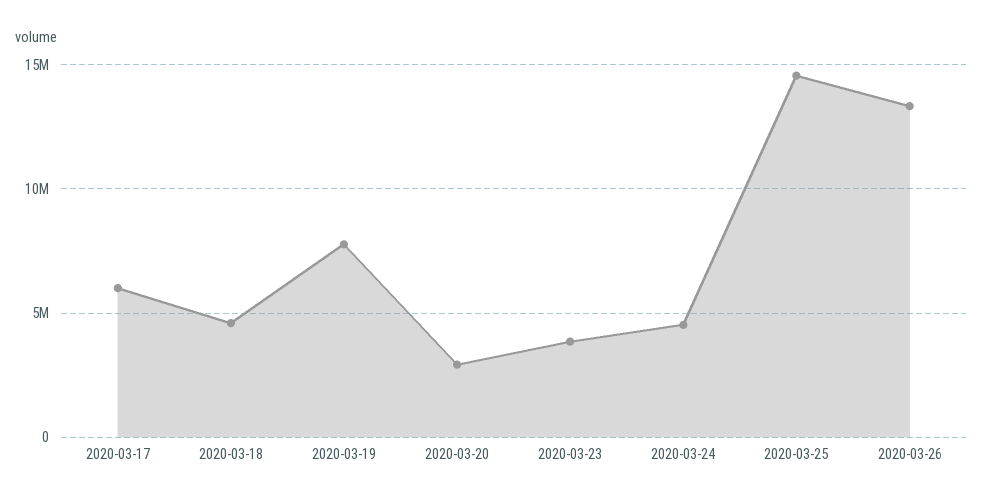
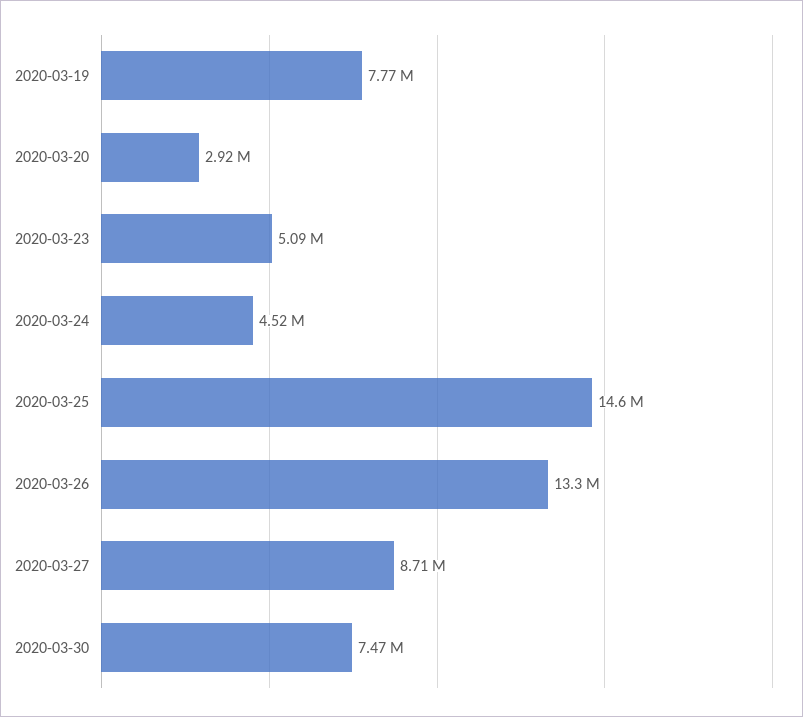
2020-03-17: 6000000 -> none
2020-03-18: 4500000 -> none
2020-03-23: 4000000 -> 5090000
2020-03-27: none -> 8710000
2020-03-30: none -> 7470000

